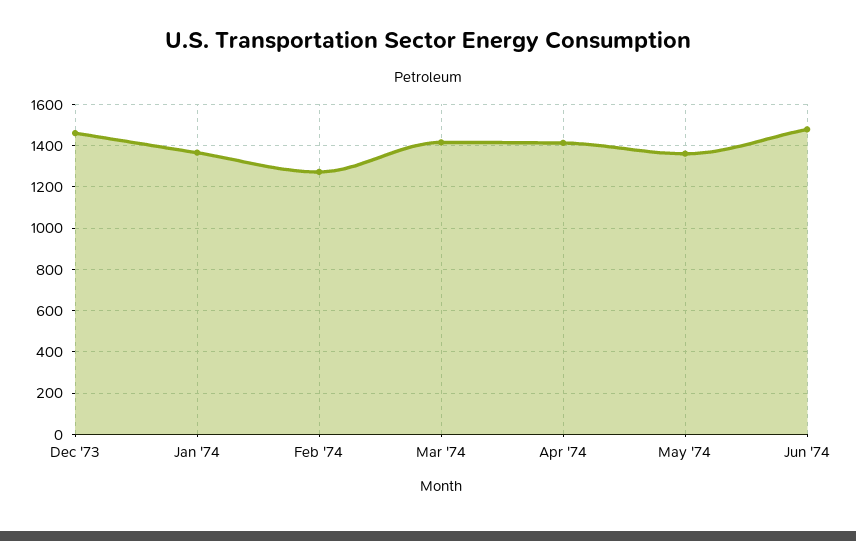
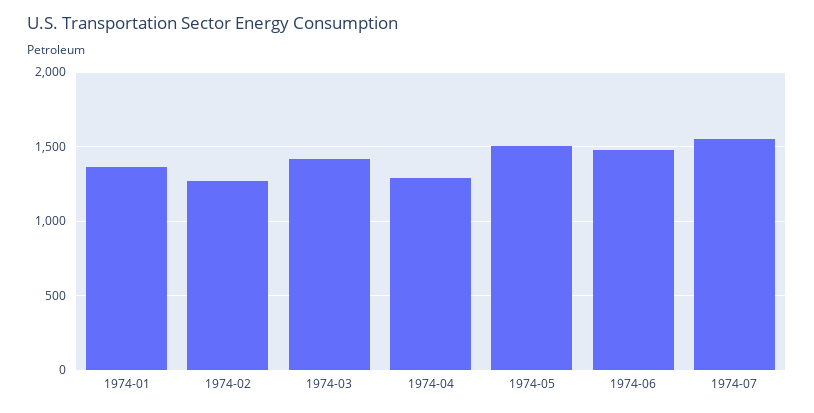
Dec '73: 1450 -> none
Apr '74: 1400 -> 1300
May '74: 1350 -> 1500
1974-07: none -> 1550

